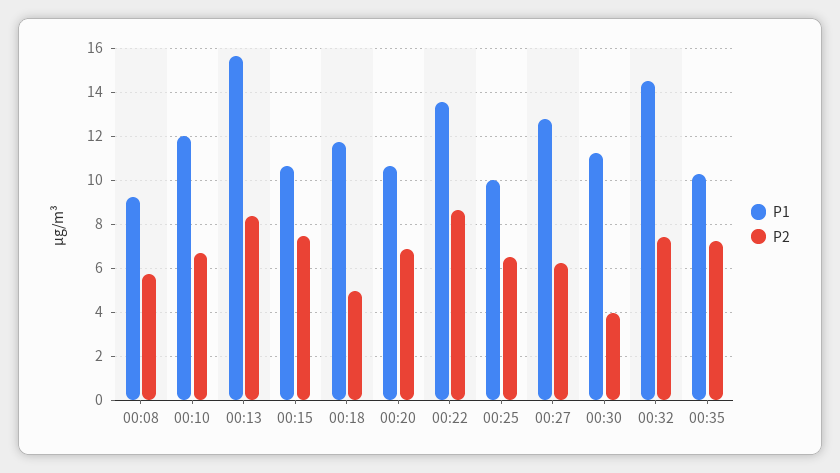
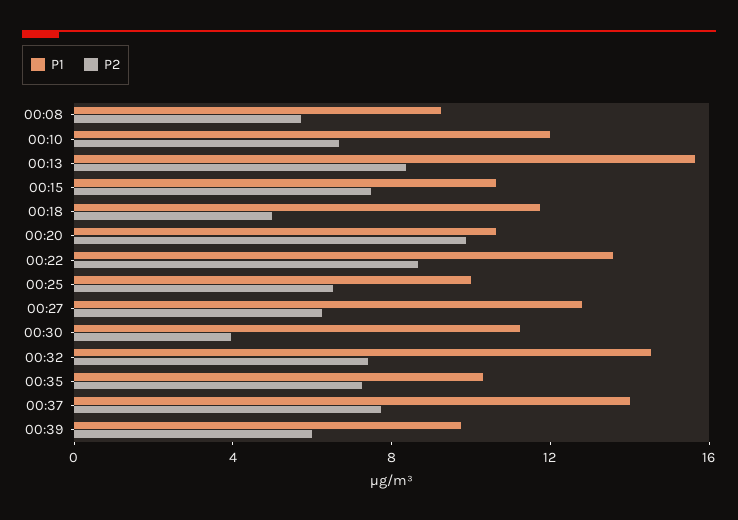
P2, 00:20: 7 -> 10
P1, 00:37: none -> 14
P2, 00:37: none -> 8
P1, 00:39: none -> 10
P2, 00:39: none -> 6

